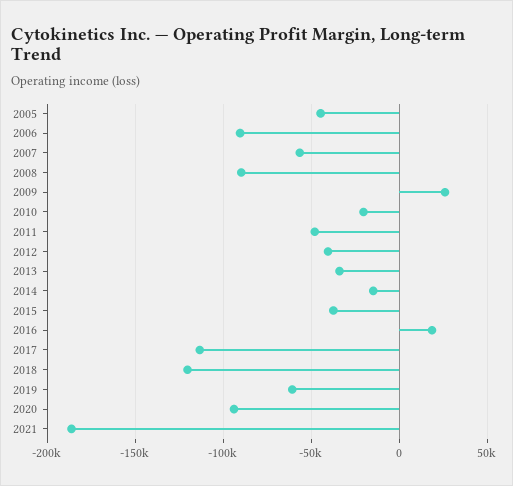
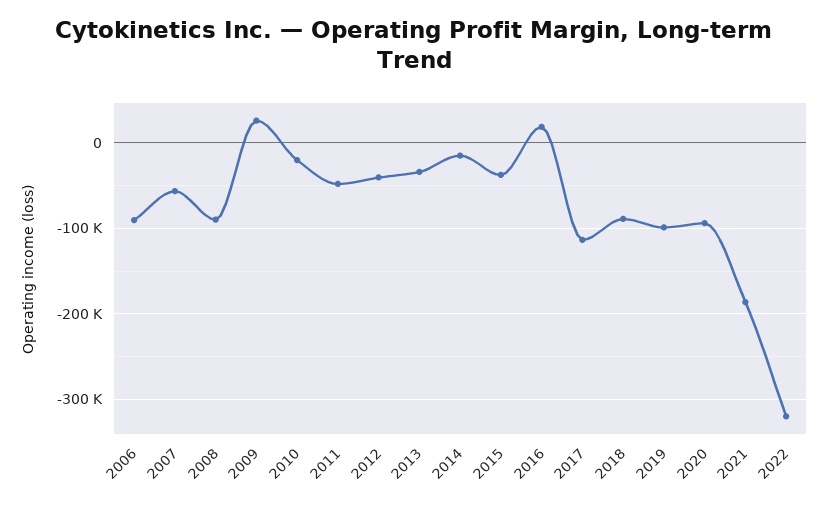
2005: -45000 -> none
2018: -120000 -> -90000
2019: -60000 -> -100000
2022: none -> -320000

